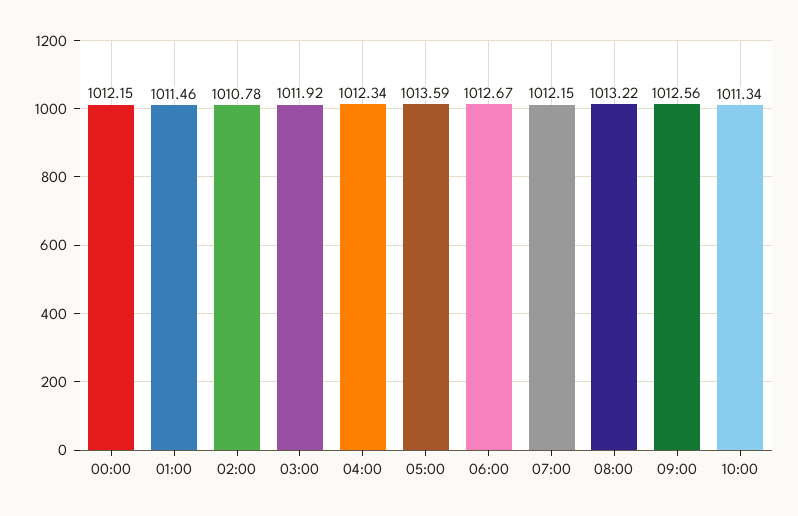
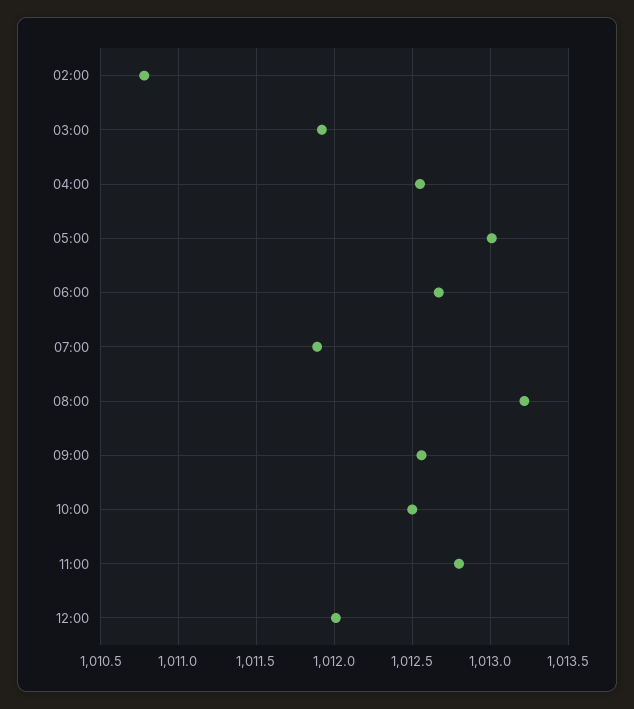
00:00: 1012.15 -> none
01:00: 1011.46 -> none
04:00: 1012.34 -> 1012.55
05:00: 1013.59 -> 1013
07:00: 1012.15 -> 1011.9
10:00: 1011.34 -> 1012.5
11:00: none -> 1012.8
12:00: none -> 1012

